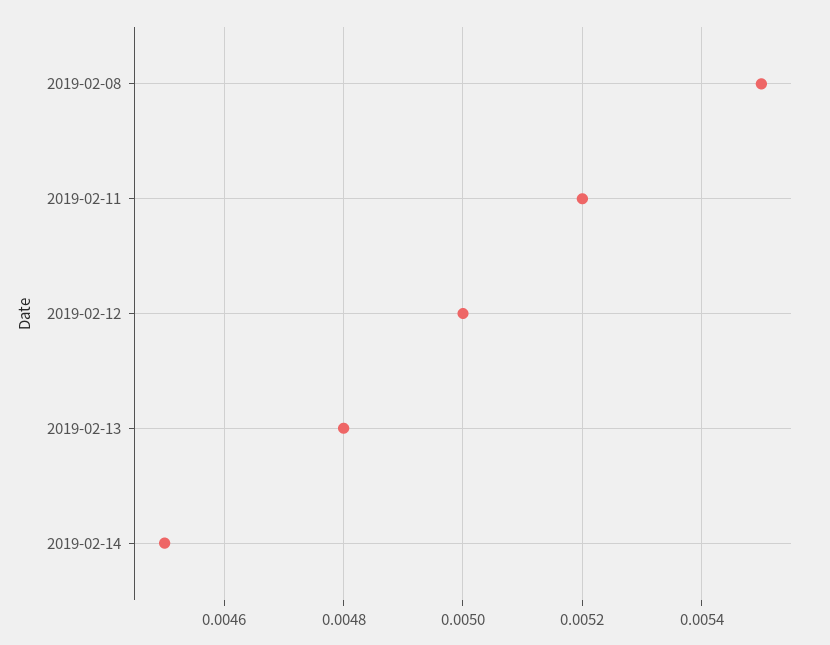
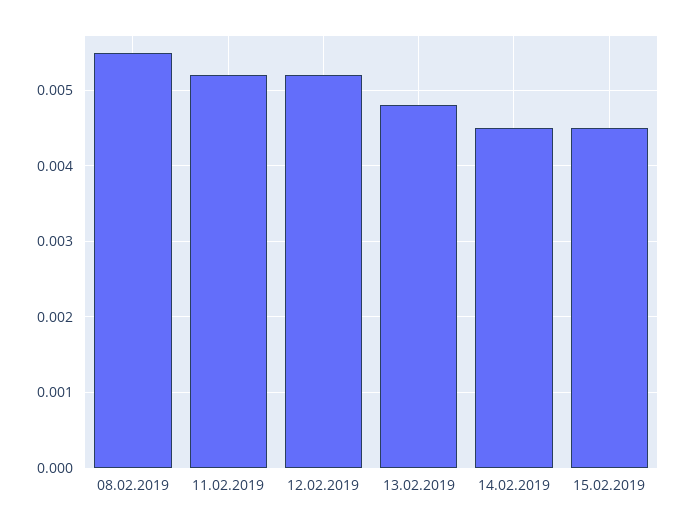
2019-02-12: 0.005 -> 0.0052
15.02.2019: none -> 0.0045

